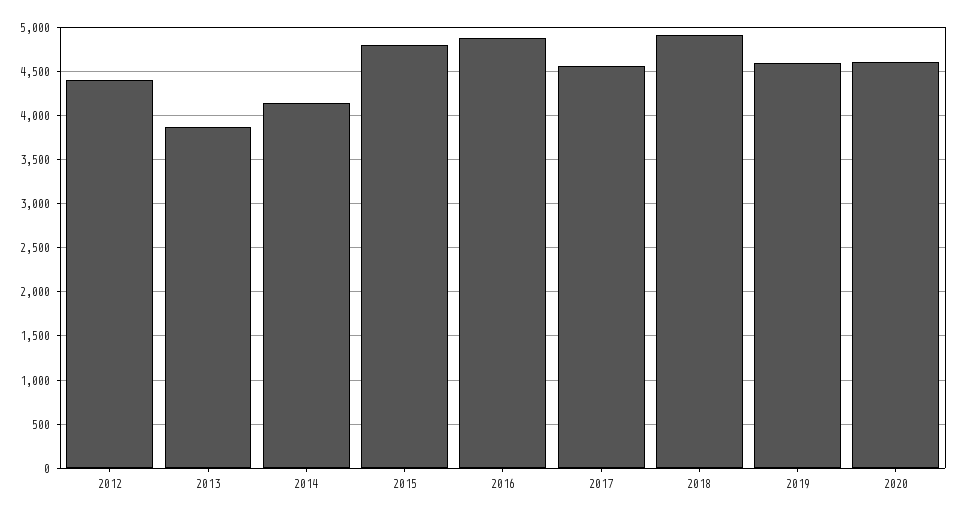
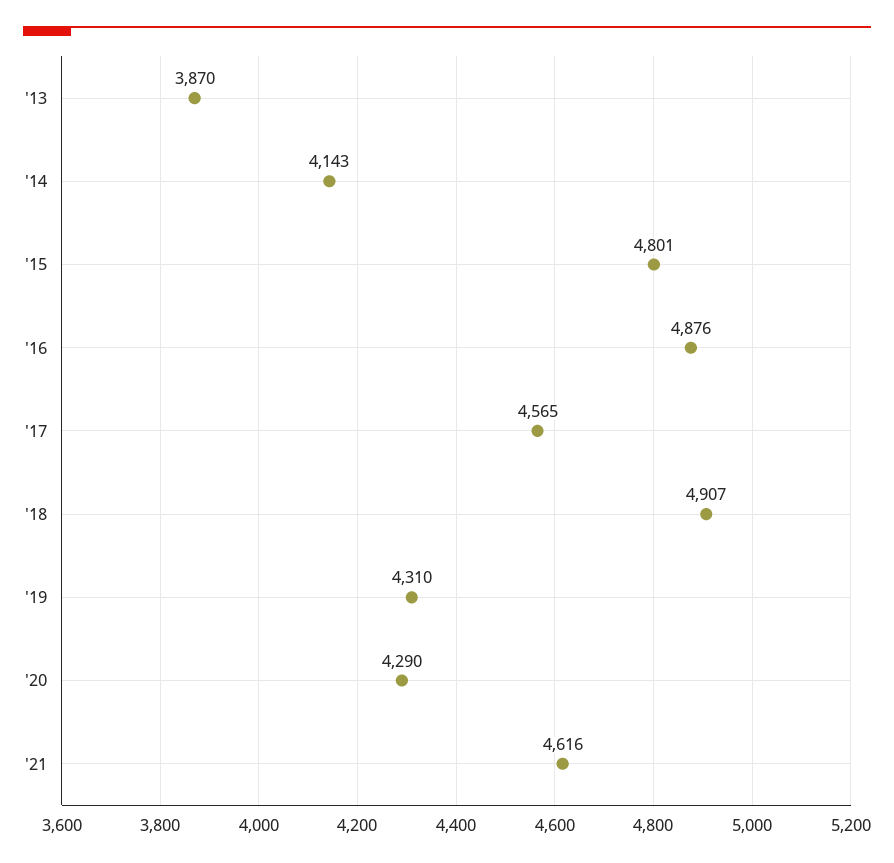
2012: 4400 -> none
2019: 4600 -> 4310
2020: 4600 -> 4290
'21: none -> 4616

